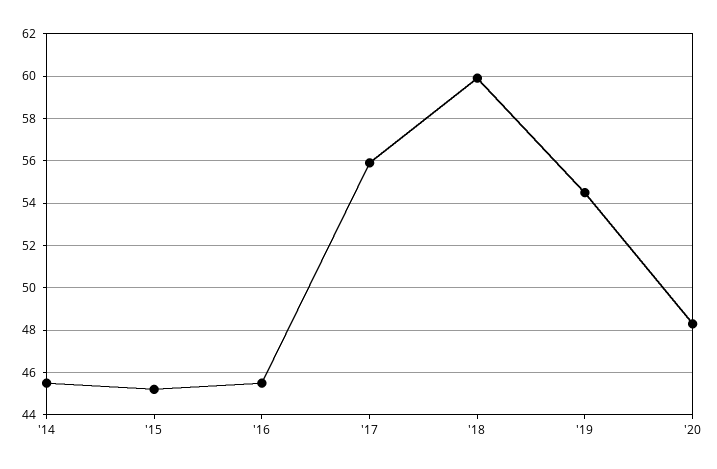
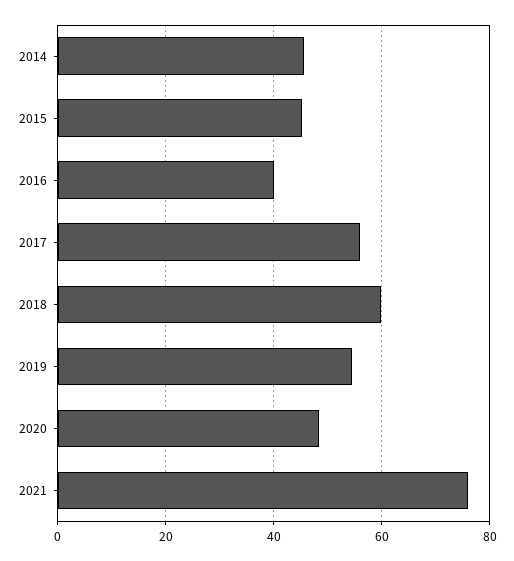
'16: 45.5 -> 40
2021: none -> 76

